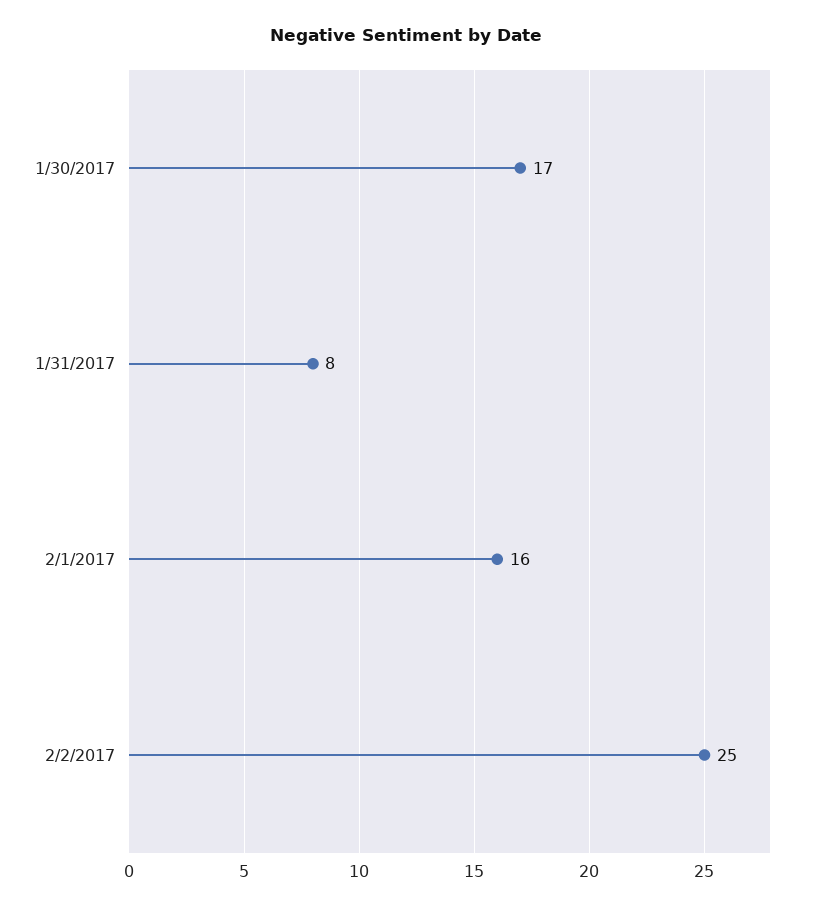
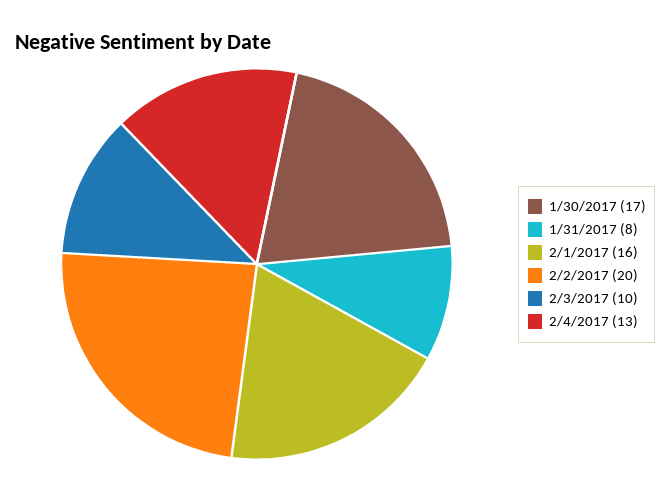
2/2/2017: 25 -> 20
2/3/2017: none -> 10
2/4/2017: none -> 13

